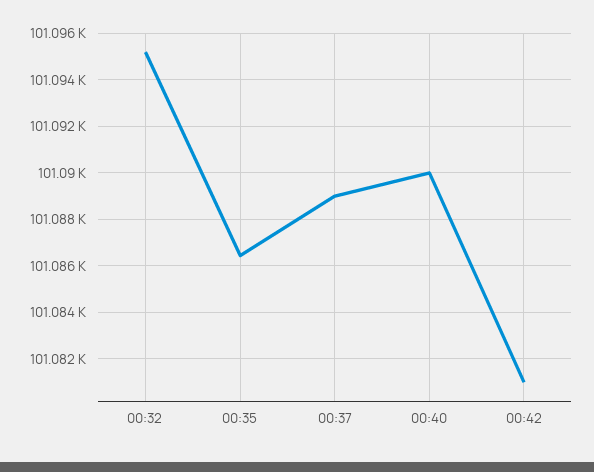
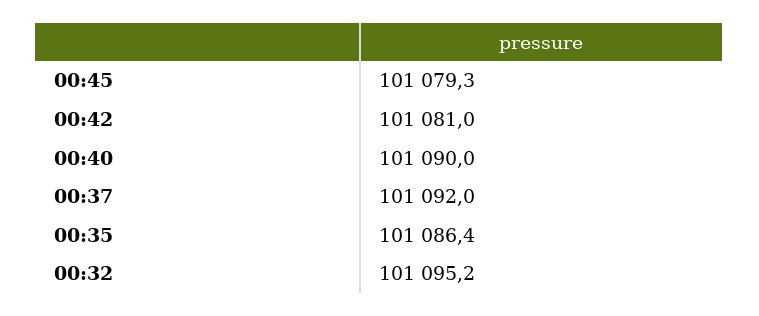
00:37: 101089 -> 101092
00:45: none -> 101079.3

